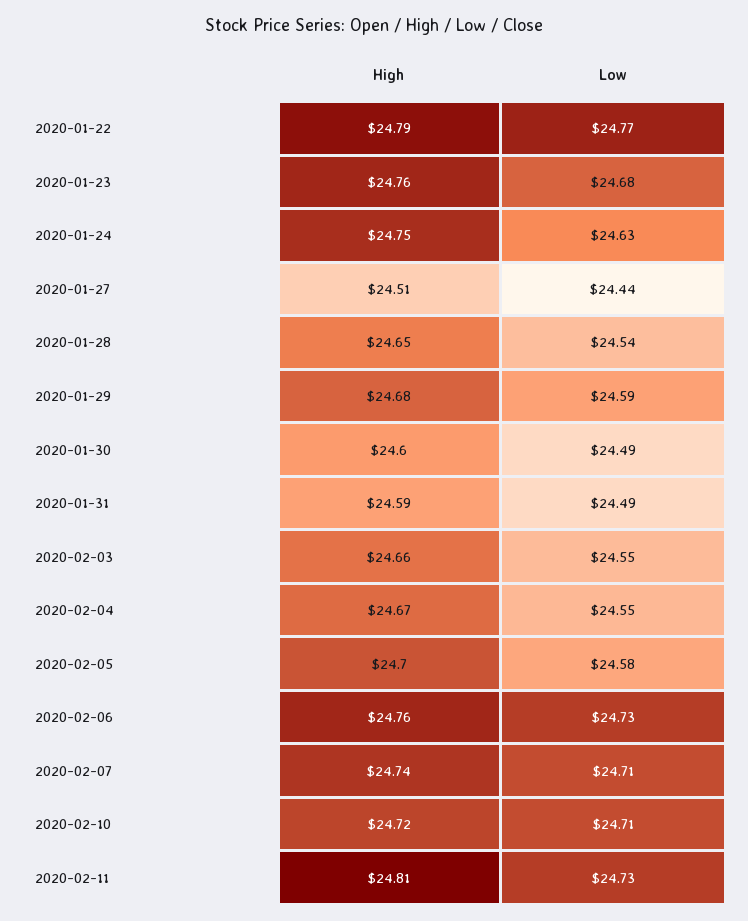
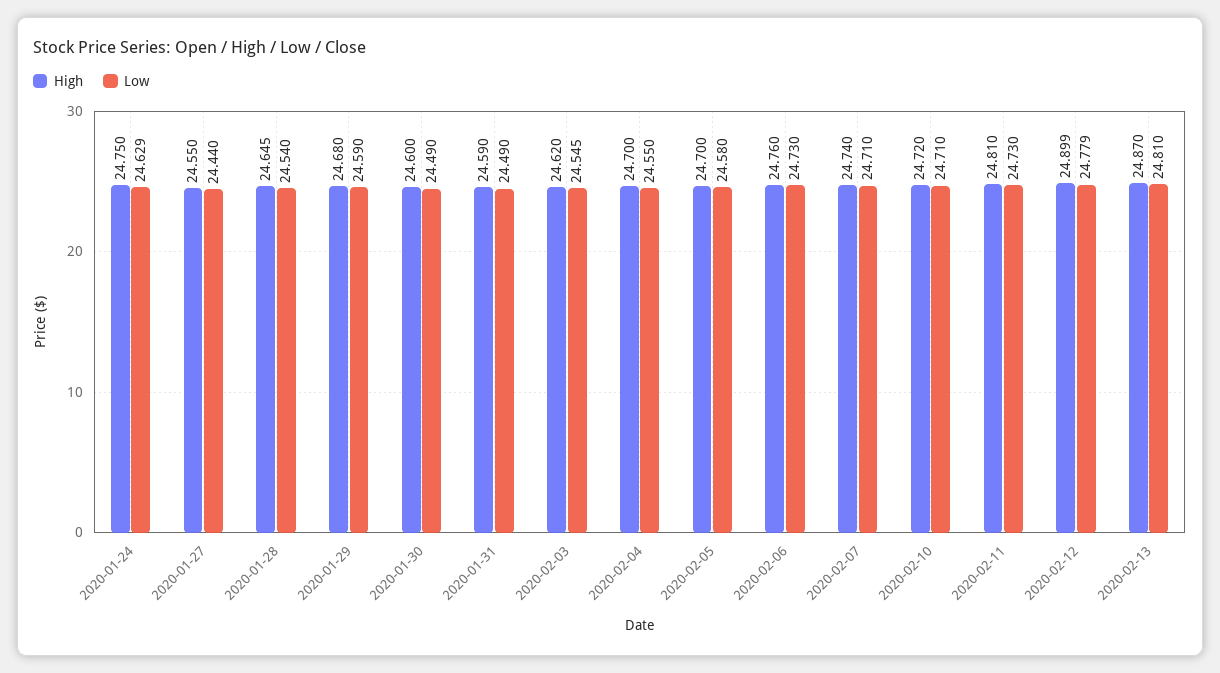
High, 2020-01-22: 24.79 -> none
Low, 2020-01-22: 24.77 -> none
High, 2020-01-23: 24.76 -> none
Low, 2020-01-23: 24.68 -> none
High, 2020-01-27: 24.51 -> 24.55
High, 2020-02-03: 24.66 -> 24.62
High, 2020-02-04: 24.67 -> 24.7
High, 2020-02-12: none -> 24.899
Low, 2020-02-12: none -> 24.779
High, 2020-02-13: none -> 24.87
Low, 2020-02-13: none -> 24.81

